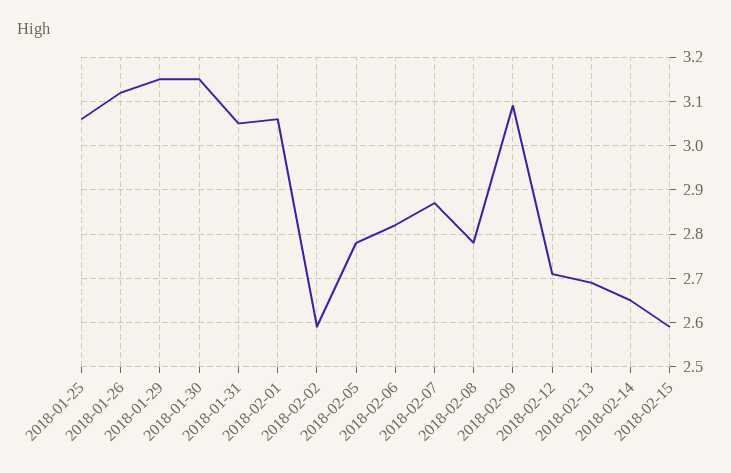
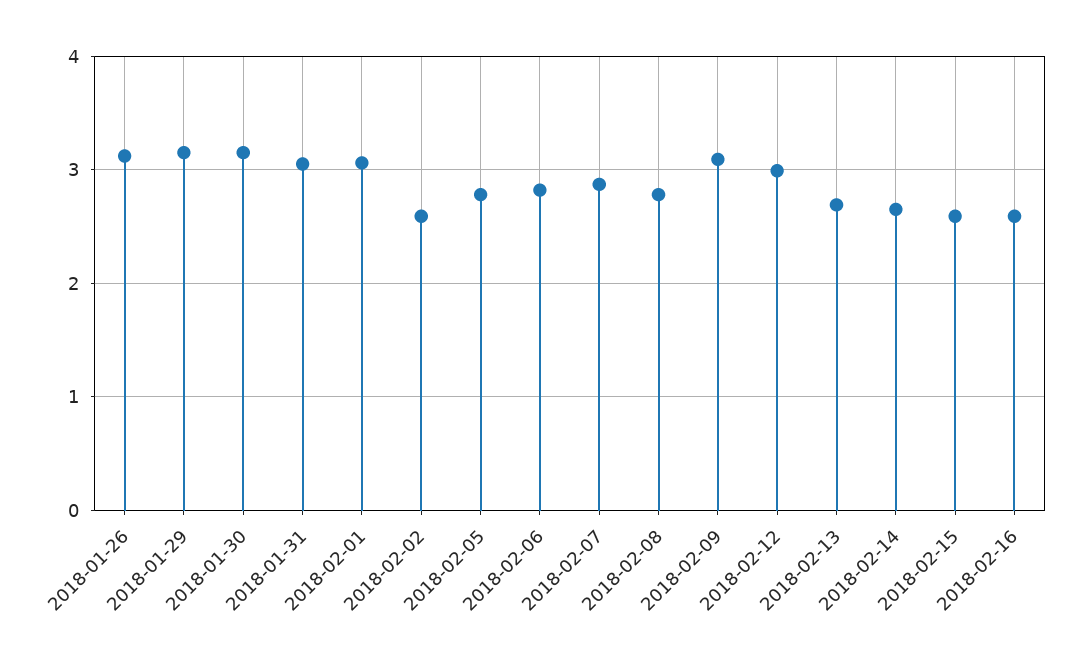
2018-01-25: 3.05 -> none
2018-02-12: 2.7 -> 3
2018-02-16: none -> 2.6

